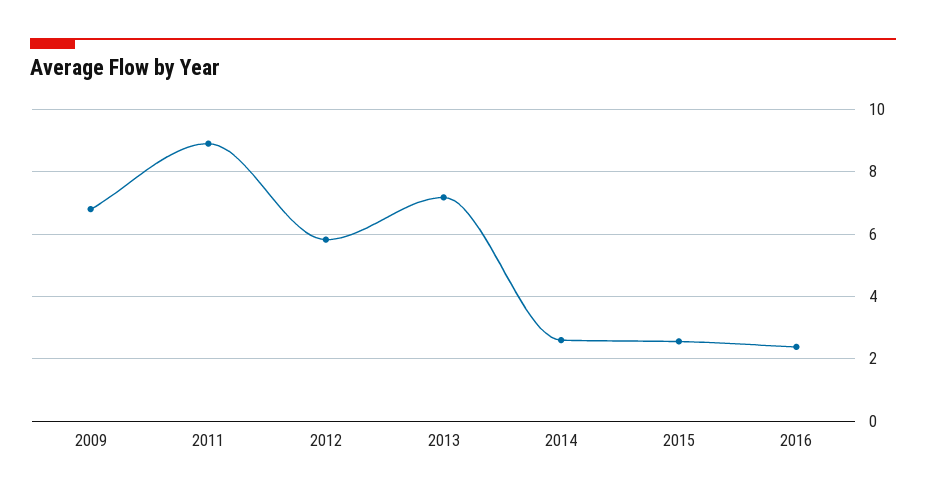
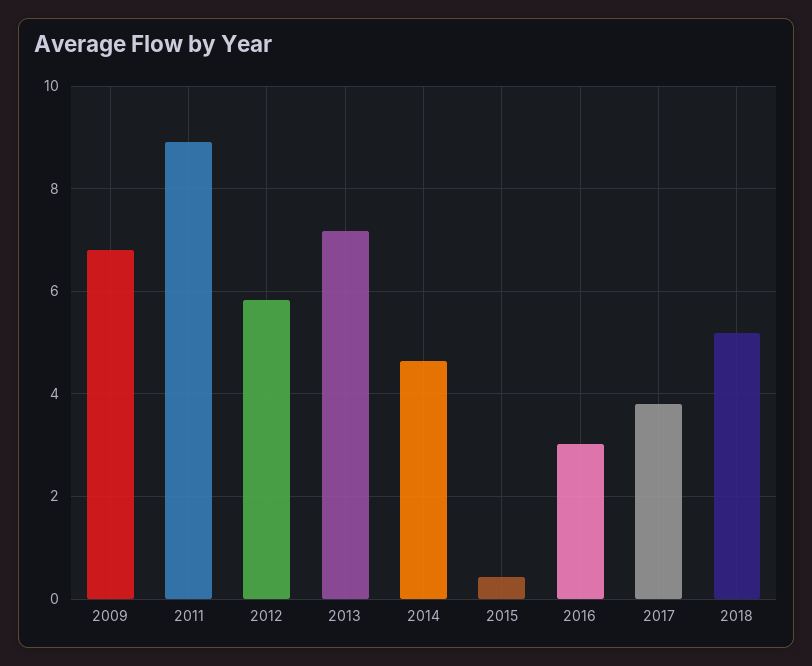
2014: 2.6 -> 4.6
2015: 2.6 -> 0.4
2016: 2.4 -> 3
2017: none -> 3.8
2018: none -> 5.2

